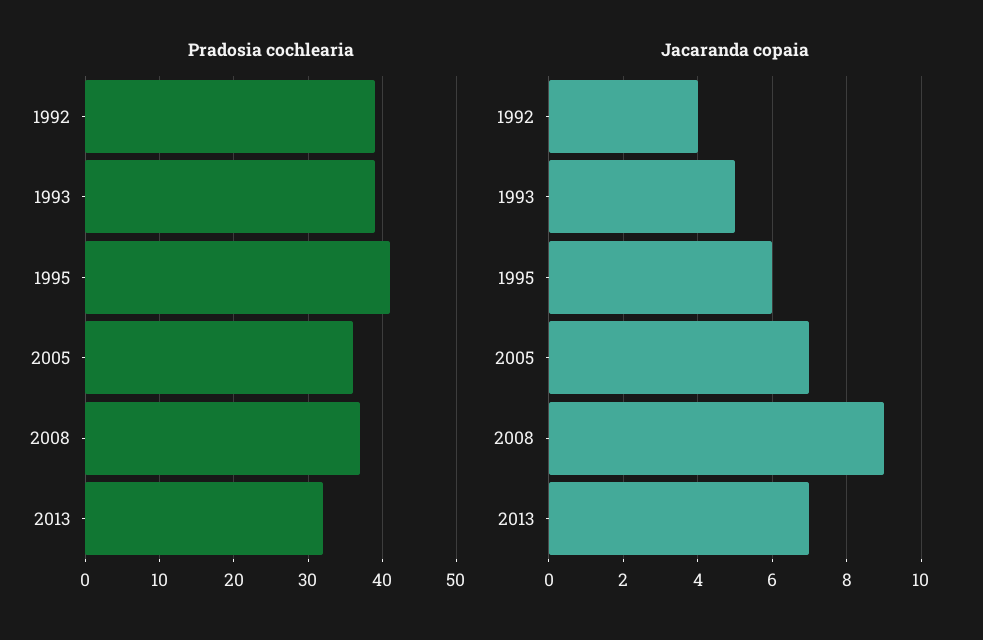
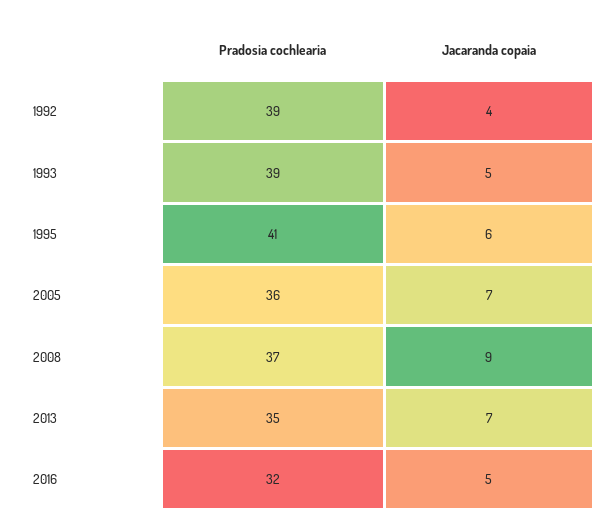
Pradosia cochlearia, 2013: 32 -> 35
Pradosia cochlearia, 2016: none -> 32
Jacaranda copaia, 2016: none -> 5

